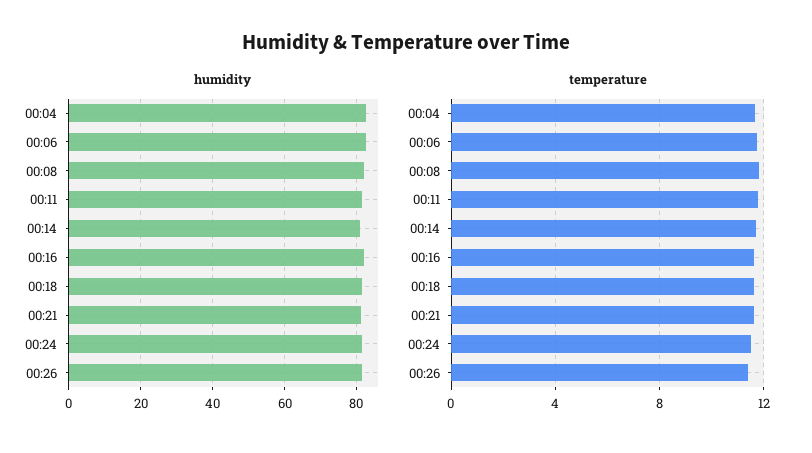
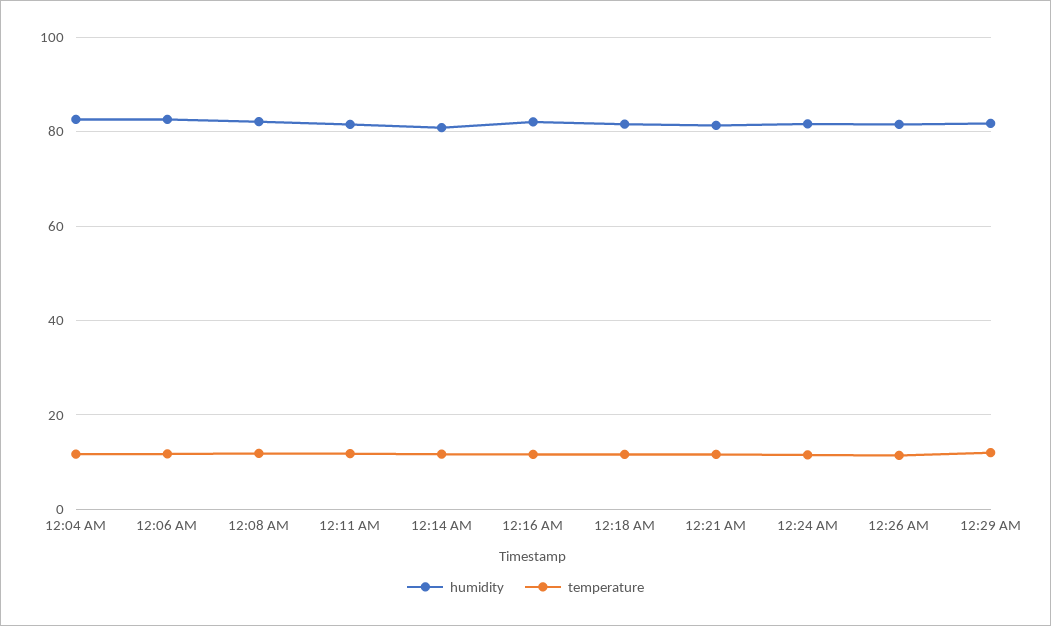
humidity, 12:29 AM: none -> 82
temperature, 12:29 AM: none -> 12

